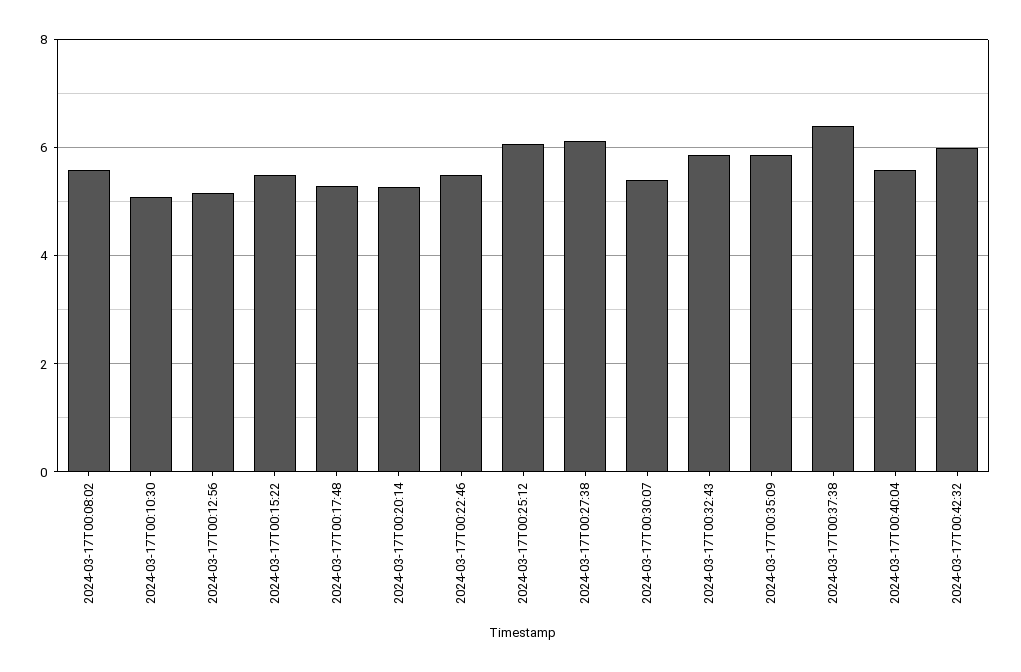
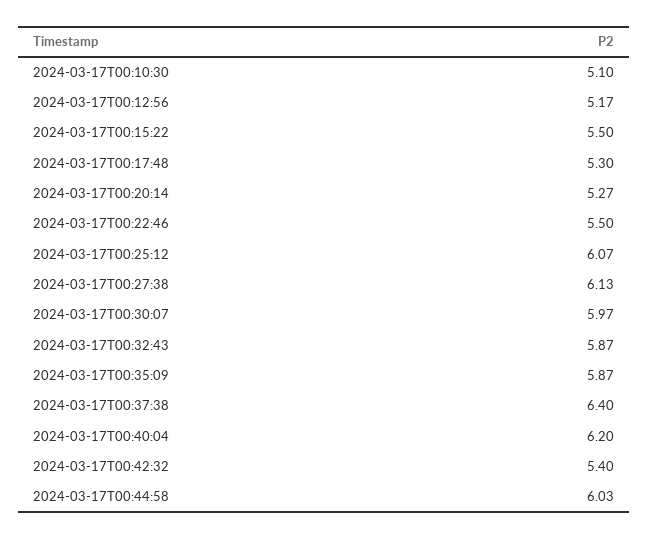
2024-03-17T00:08:02: 5.6 -> none
2024-03-17T00:30:07: 5.4 -> 5.97
2024-03-17T00:40:04: 5.6 -> 6.2
2024-03-17T00:42:32: 6 -> 5.4
2024-03-17T00:44:58: none -> 6.03

